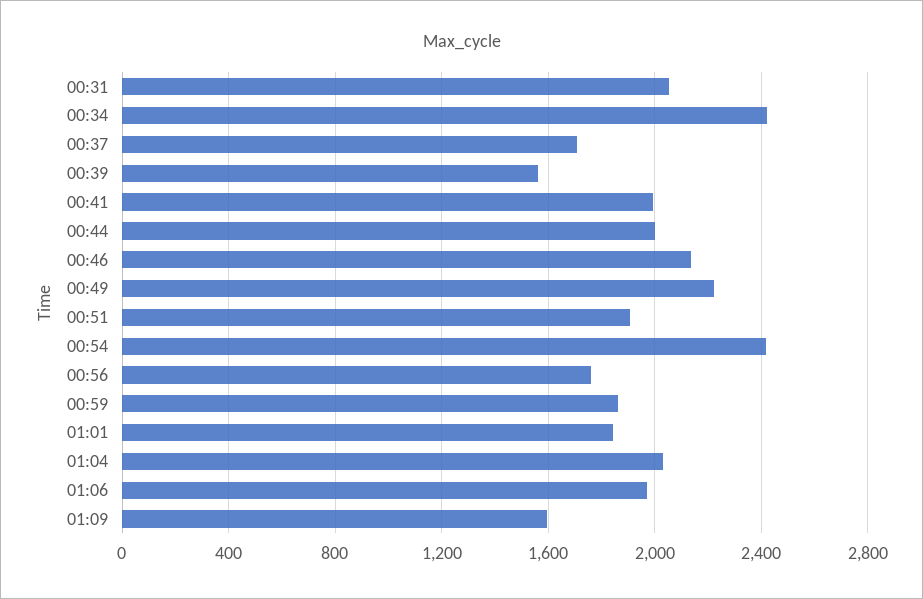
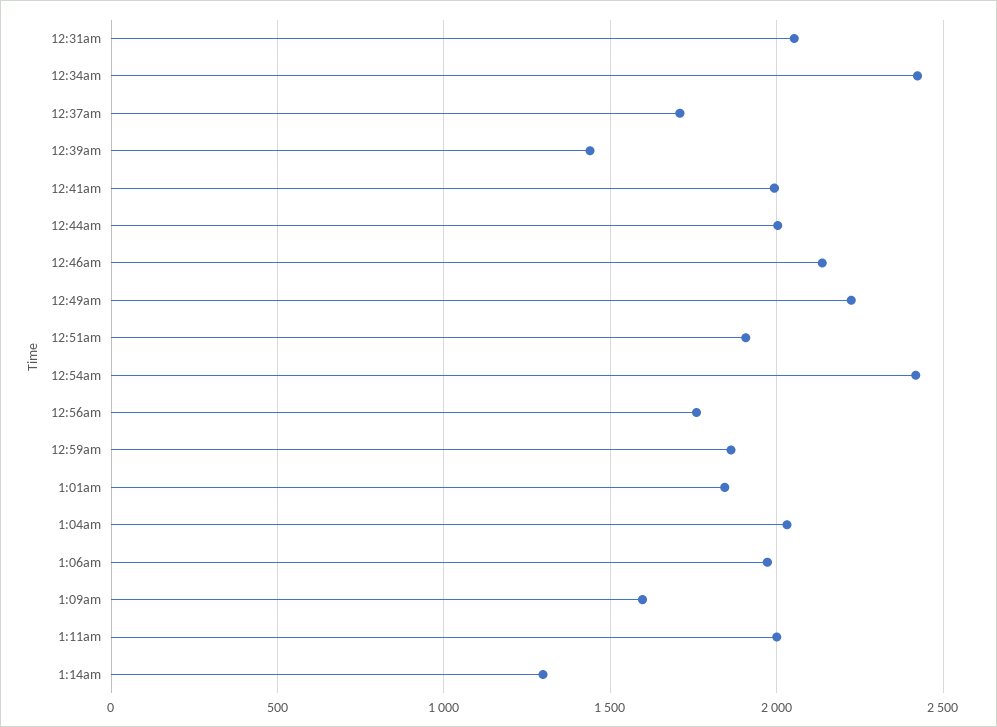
00:39: 1550 -> 1450
1:11am: none -> 2000
1:14am: none -> 1300

